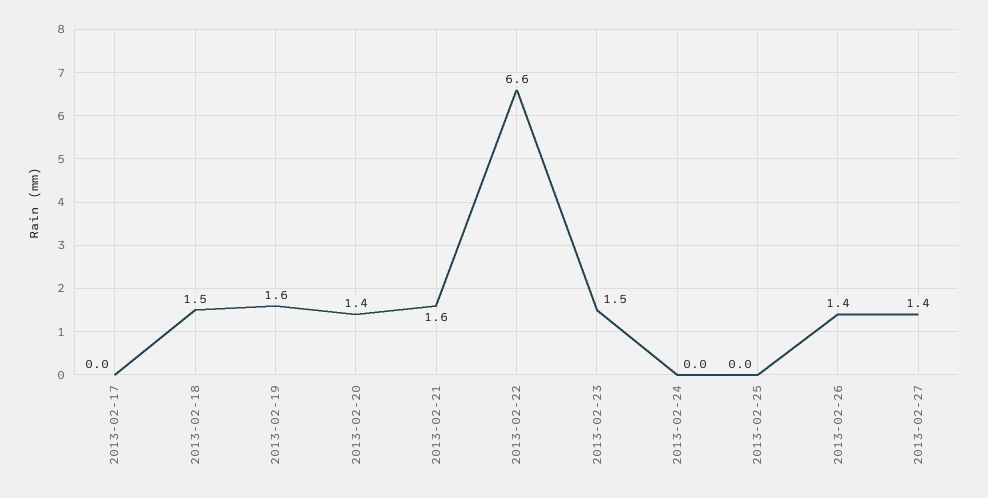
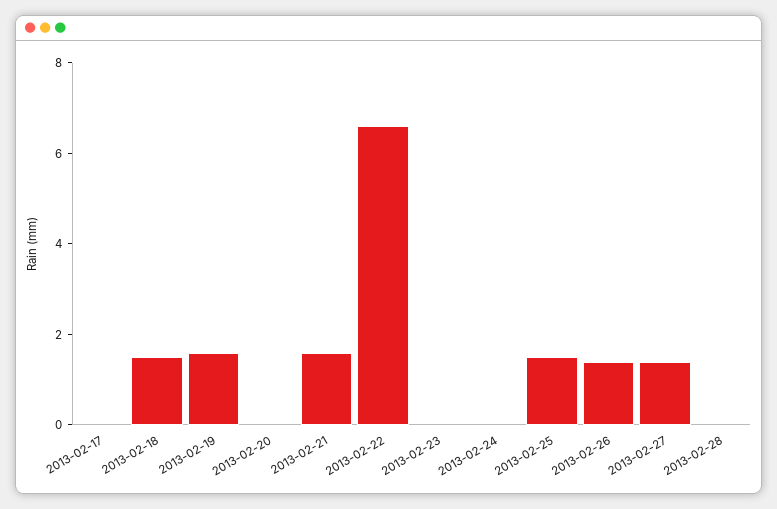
2013-02-20: 1.4 -> 0
2013-02-23: 1.5 -> 0
2013-02-25: 0 -> 1.5
2013-02-28: none -> 0

